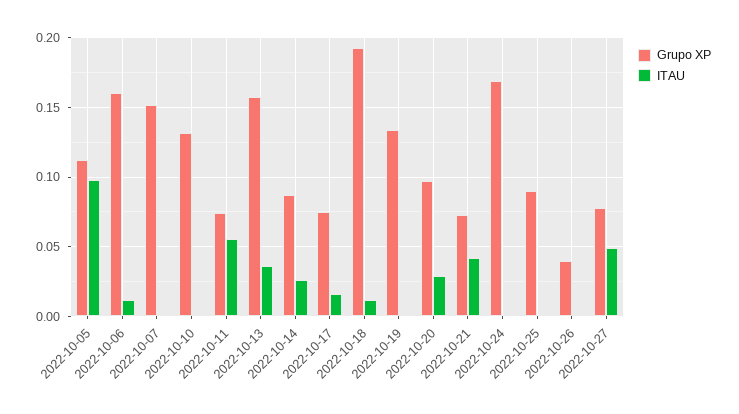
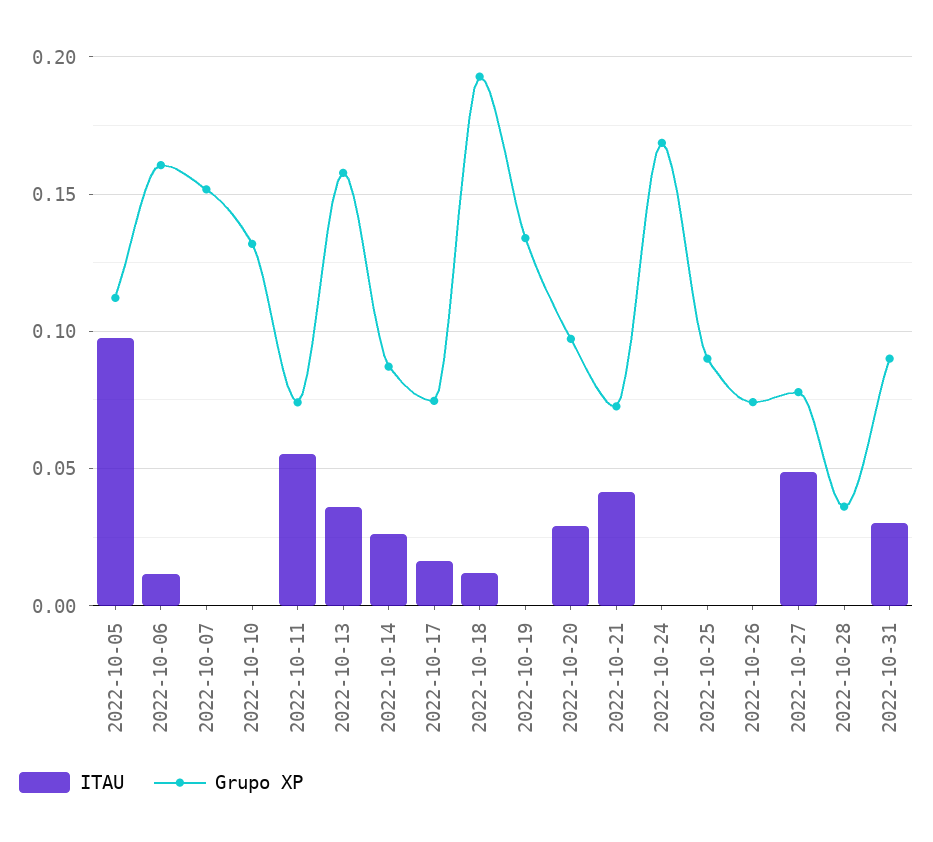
Grupo XP, 2022-10-26: 0.04 -> 0.075
ITAU, 2022-10-28: none -> 0
Grupo XP, 2022-10-28: none -> 0.035
ITAU, 2022-10-31: none -> 0.03
Grupo XP, 2022-10-31: none -> 0.09

